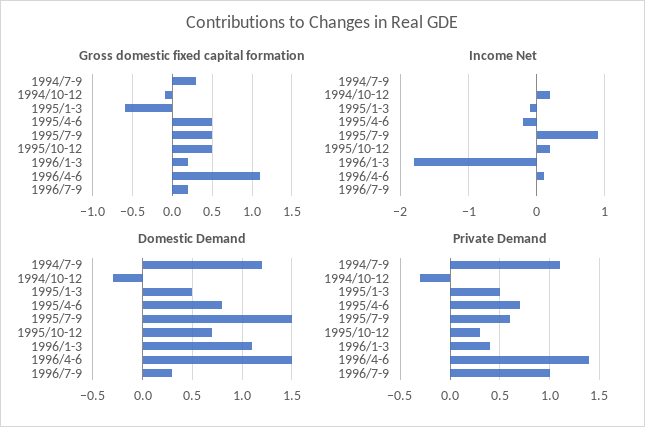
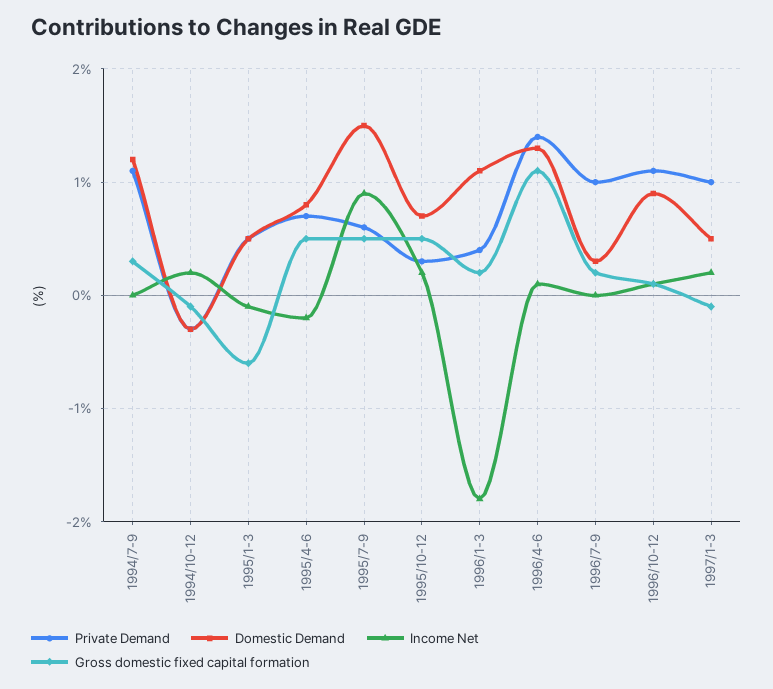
Domestic Demand, 1996/4-6: 1.5 -> 1.3
Private Demand, 1996/10-12: none -> 1.1
Domestic Demand, 1996/10-12: none -> 0.9
Income Net, 1996/10-12: none -> 0.1
Gross domestic fixed capital formation, 1996/10-12: none -> 0.1
Private Demand, 1997/1-3: none -> 1
Domestic Demand, 1997/1-3: none -> 0.5
Income Net, 1997/1-3: none -> 0.2
Gross domestic fixed capital formation, 1997/1-3: none -> -0.1

